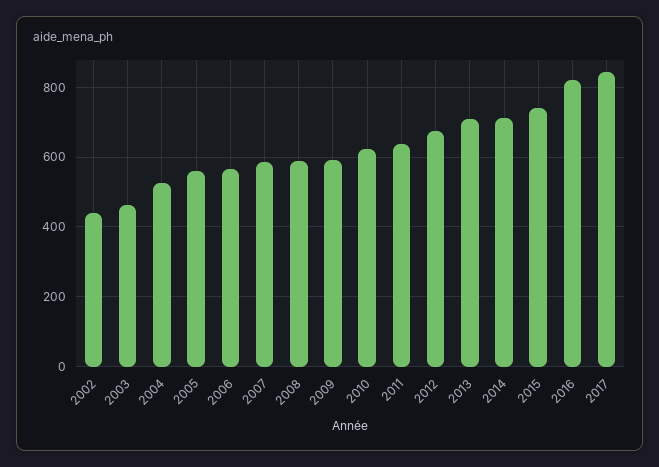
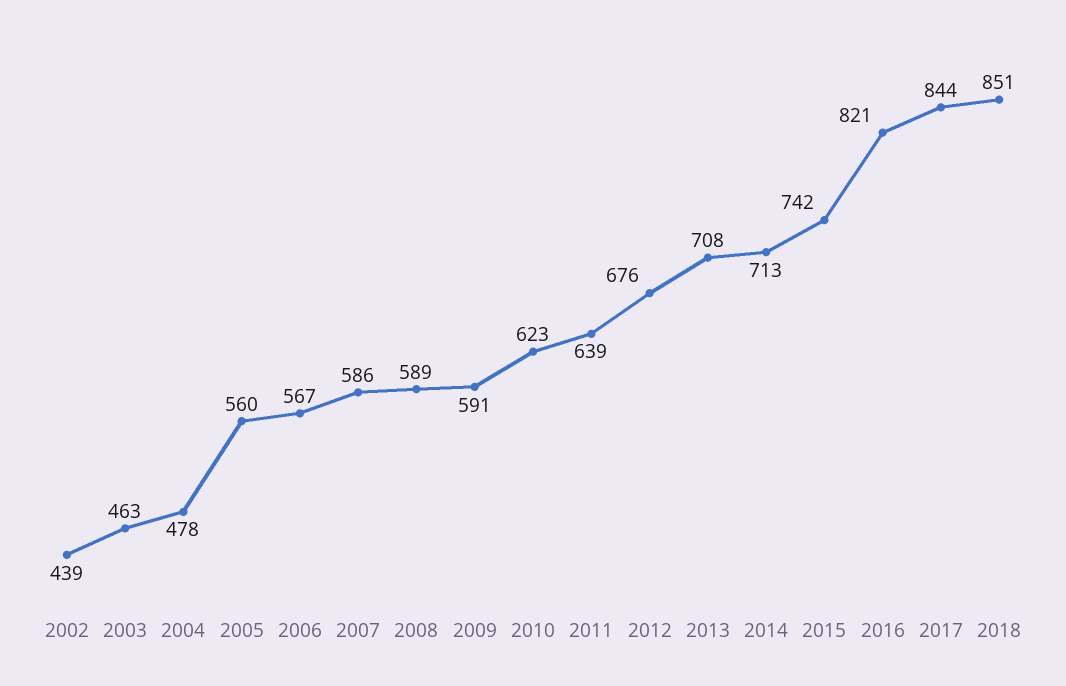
2004: 520 -> 478
2018: none -> 851

